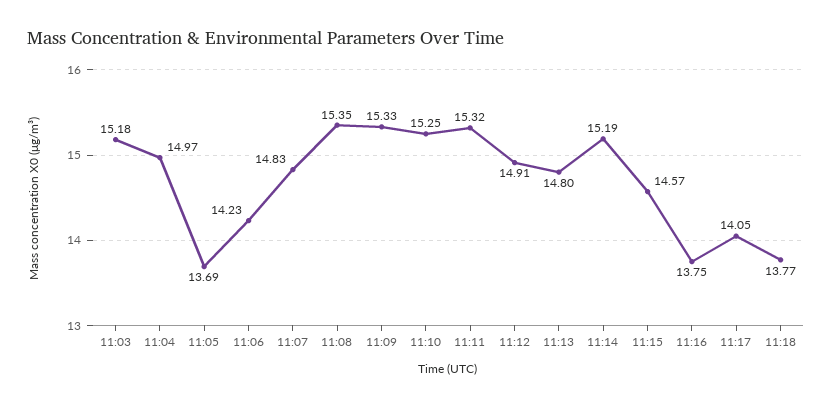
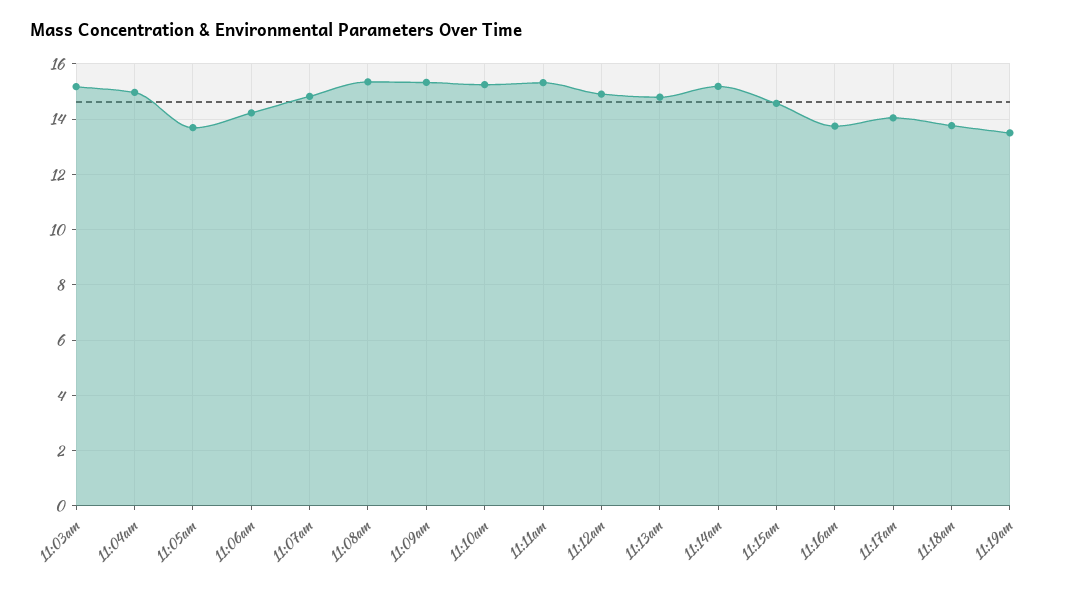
11:19am: none -> 13.5

